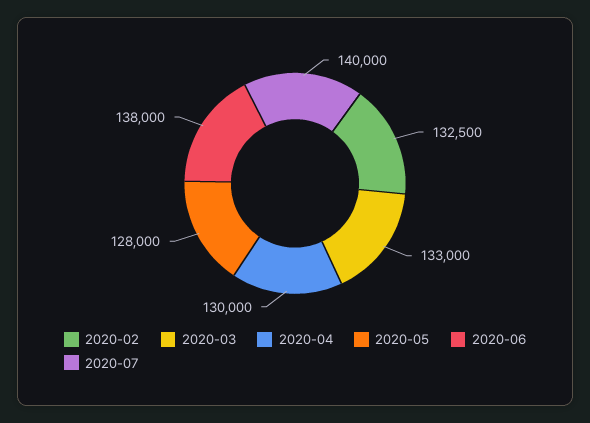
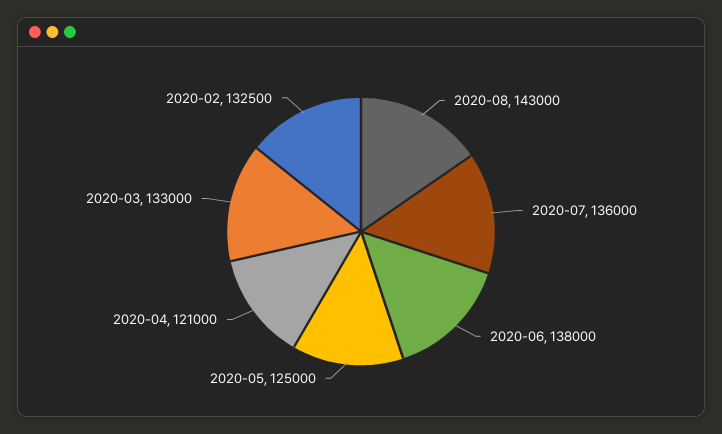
2020-04: 130000 -> 121000
2020-05: 128000 -> 125000
2020-07: 140000 -> 136000
2020-08: none -> 143000

